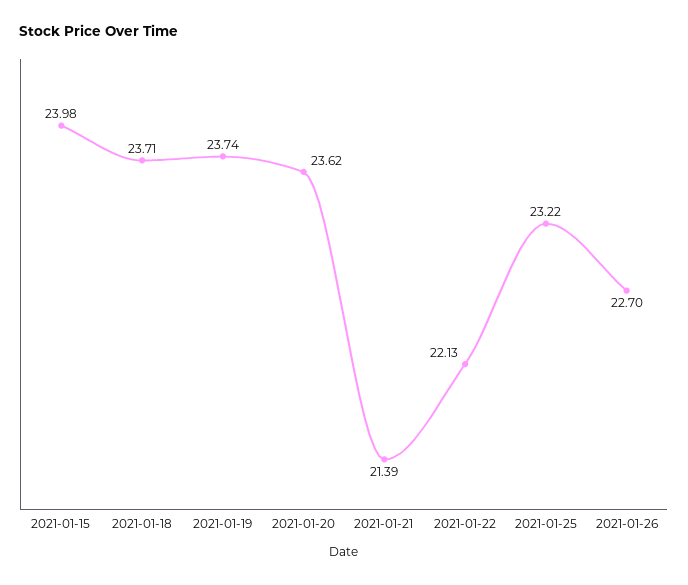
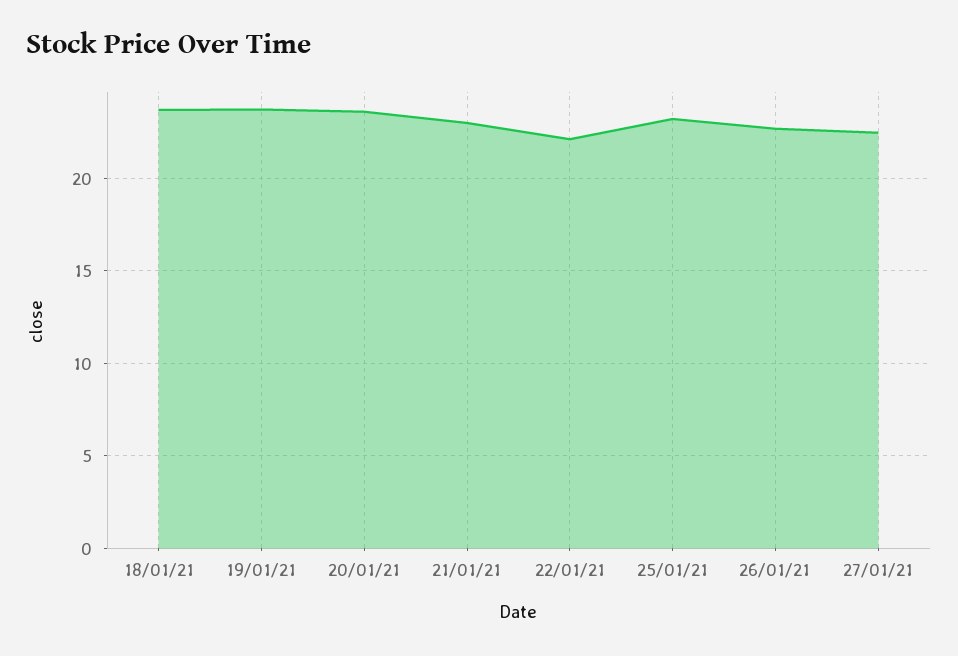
2021-01-15: 23.98 -> none
2021-01-21: 21.39 -> 23
27/01/21: none -> 22.5

